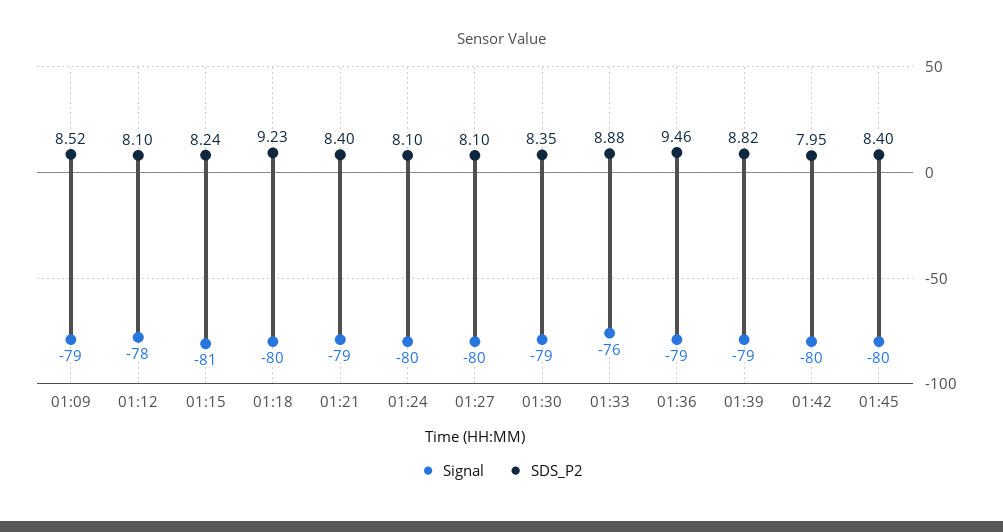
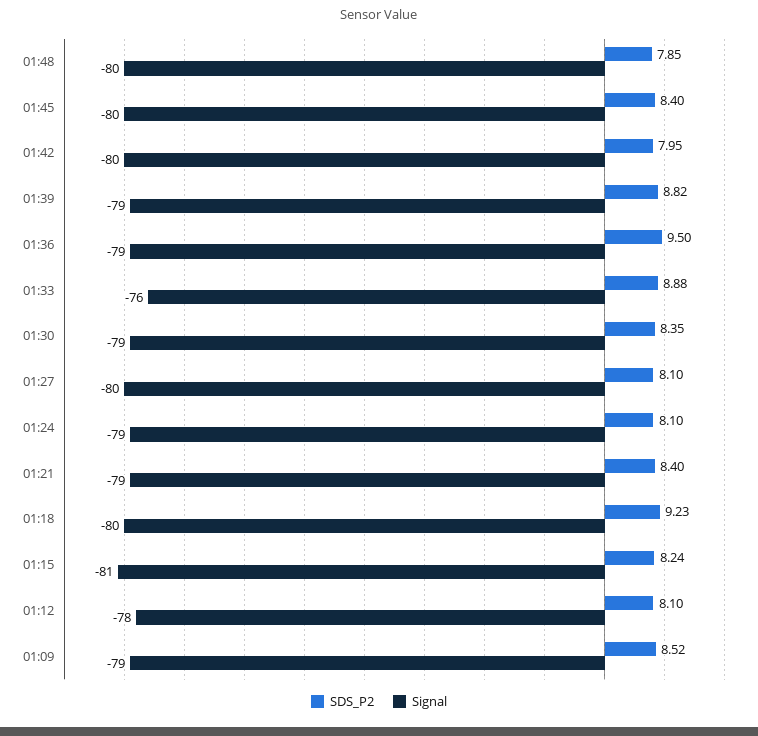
Signal, 01:24: -80 -> -79
SDS_P2, 01:36: 9.46 -> 9.5
SDS_P2, 01:48: none -> 7.85
Signal, 01:48: none -> -80

